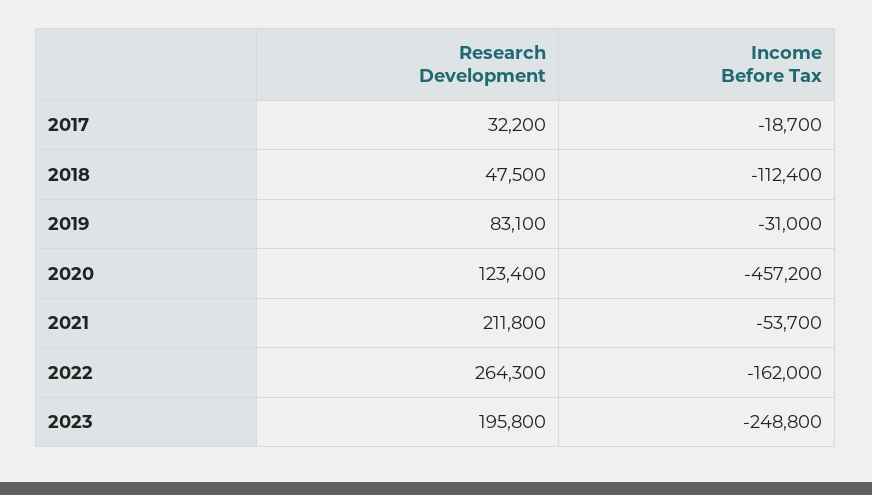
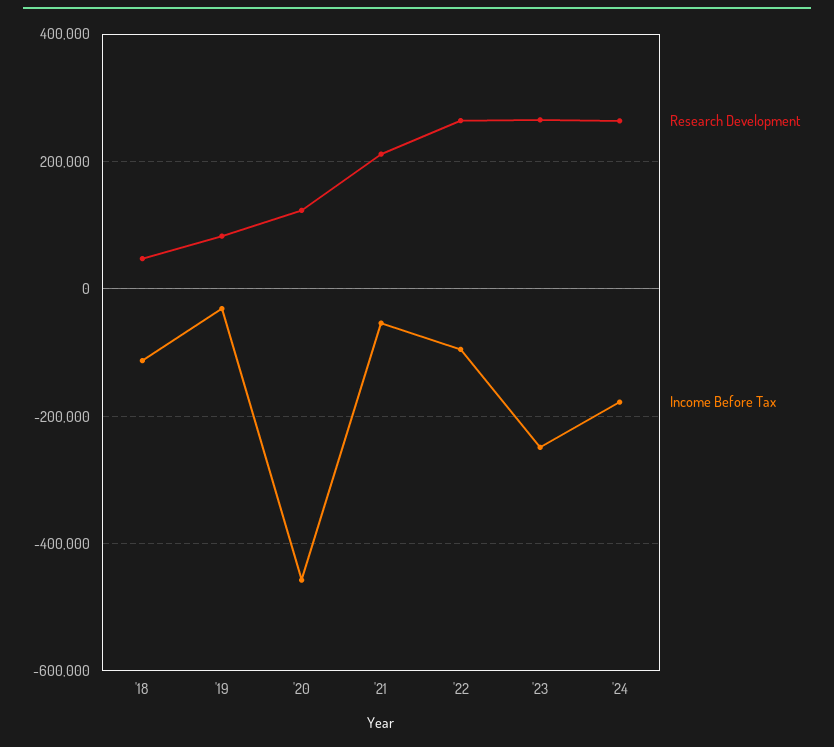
Research Development, 2017: 32200 -> none
Income Before Tax, 2017: -18700 -> none
Income Before Tax, 2022: -162000 -> -100000
Research Development, 2023: 195800 -> 260000
Research Development, '24: none -> 260000
Income Before Tax, '24: none -> -180000

